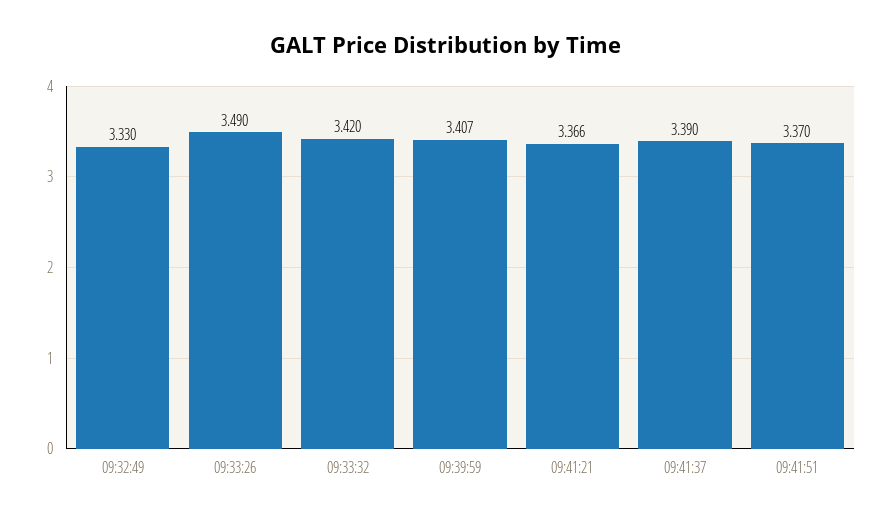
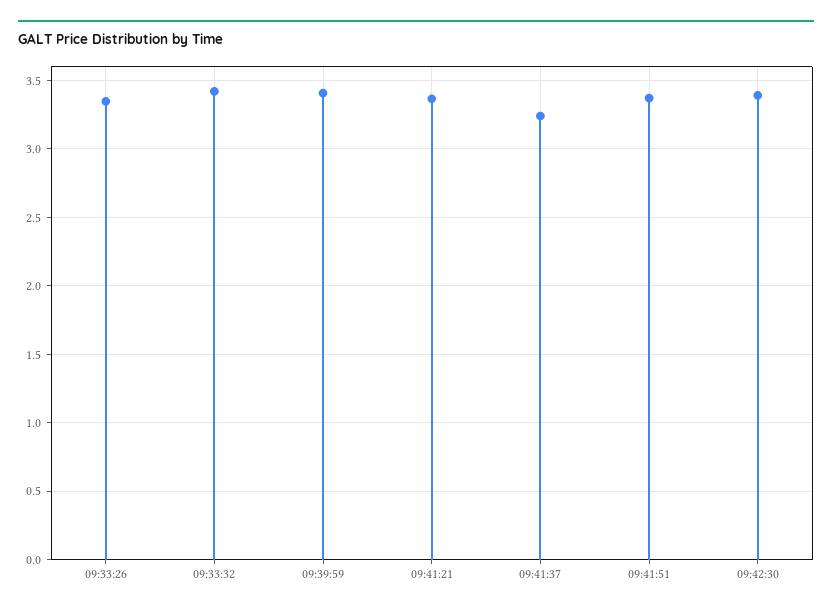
09:32:49: 3.33 -> none
09:33:26: 3.49 -> 3.35
09:41:37: 3.39 -> 3.25
09:42:30: none -> 3.4

